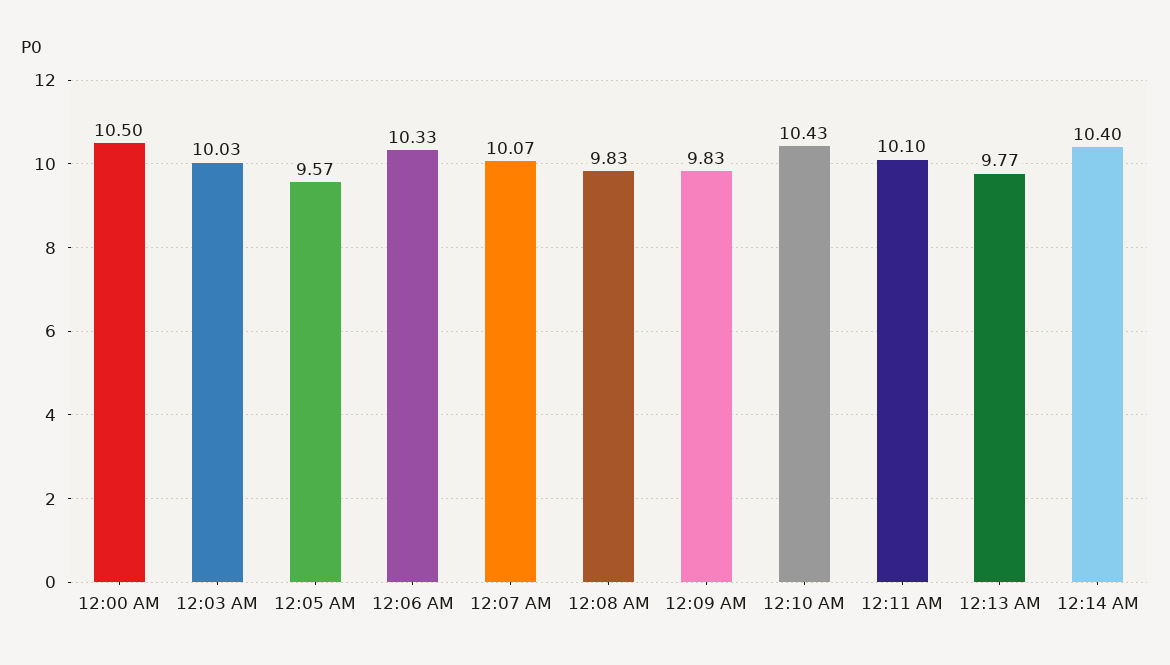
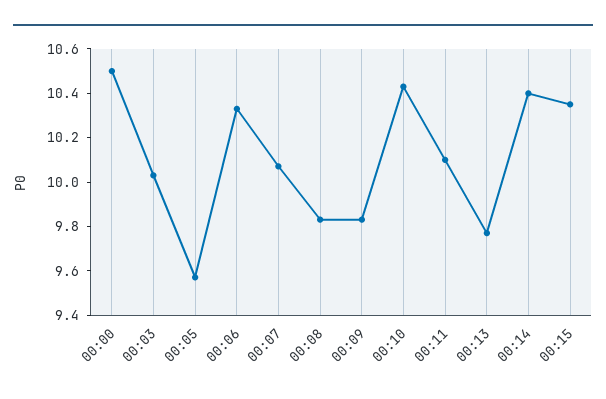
00:15: none -> 10.35

